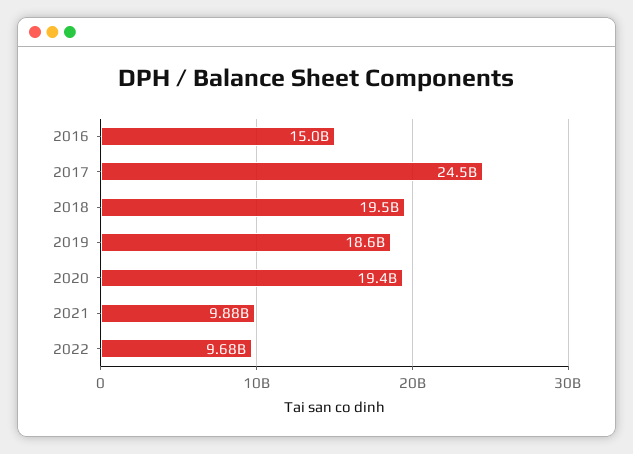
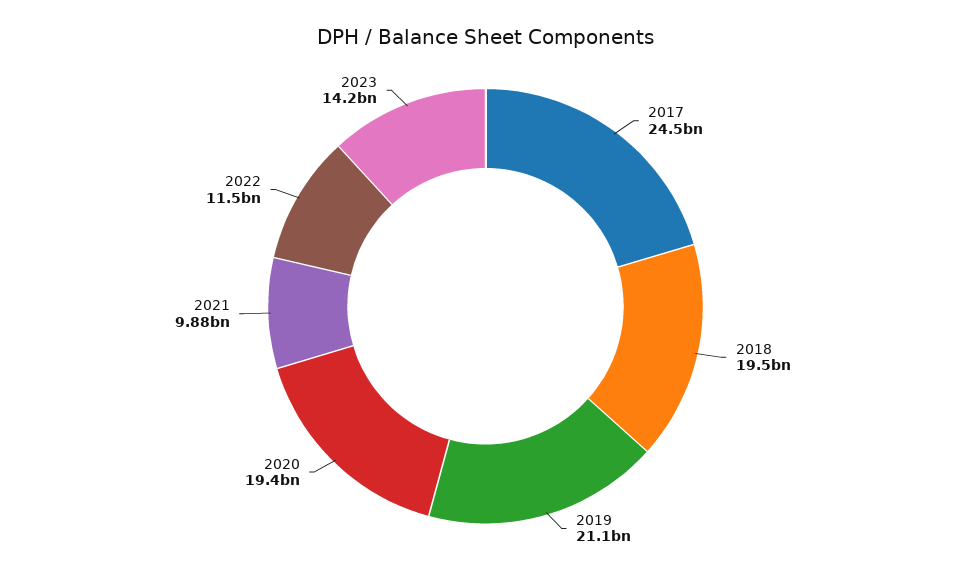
2016: 15000000000 -> none
2019: 18600000000 -> 21100000000
2022: 9680000000 -> 11500000000
2023: none -> 14200000000

